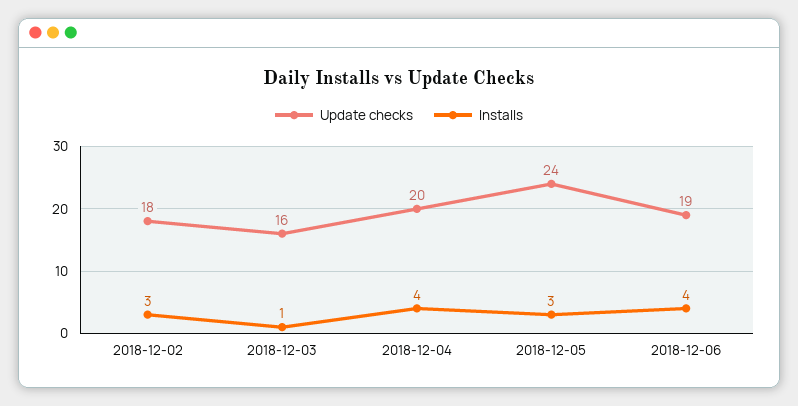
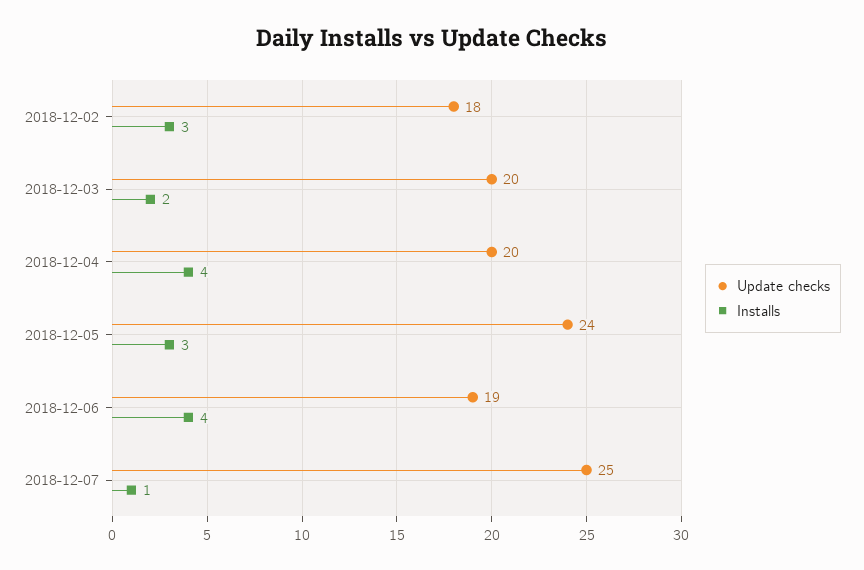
Update checks, 2018-12-03: 16 -> 20
Installs, 2018-12-03: 1 -> 2
Update checks, 2018-12-07: none -> 25
Installs, 2018-12-07: none -> 1

